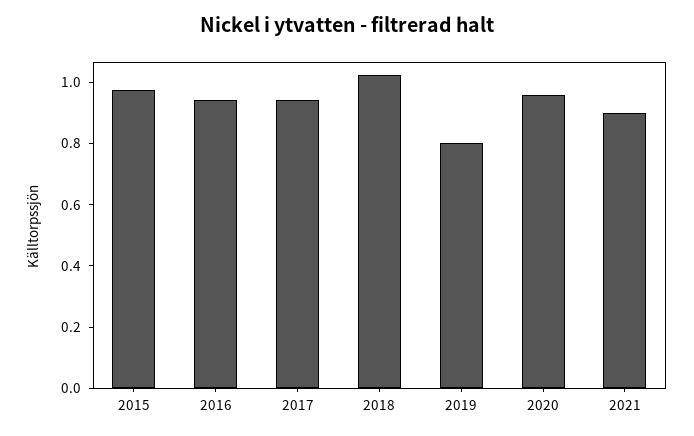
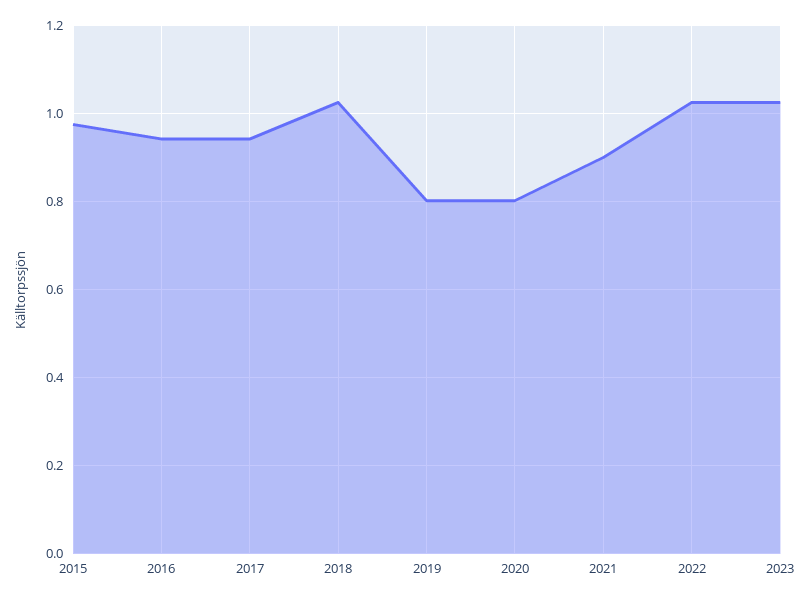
2020: 0.95 -> 0.8
2022: none -> 1.02
2023: none -> 1.02

